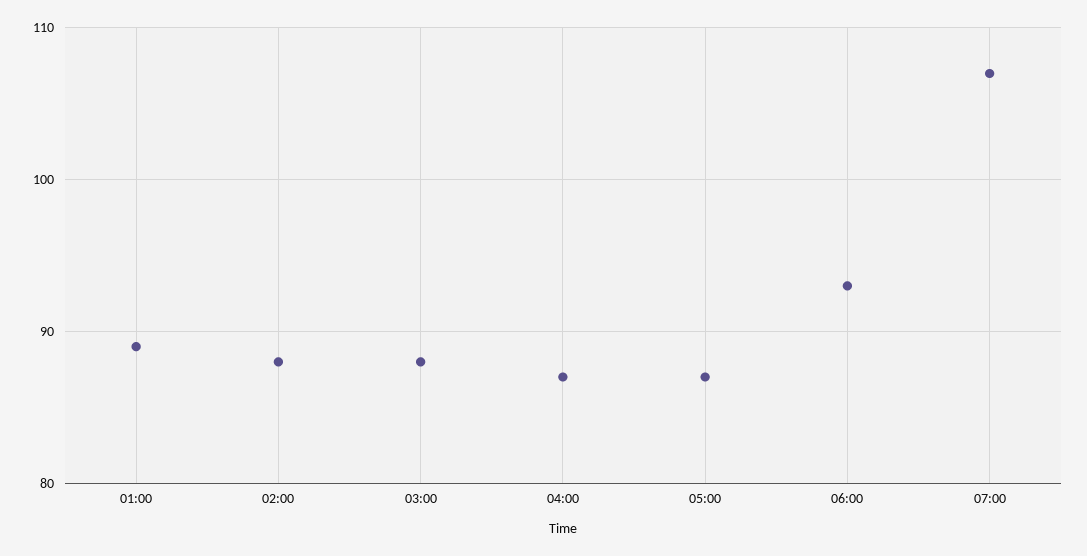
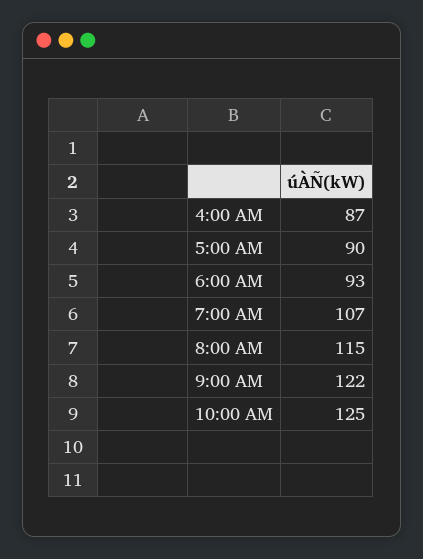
01:00: 89 -> none
02:00: 88 -> none
03:00: 88 -> none
05:00: 87 -> 90
8:00 AM: none -> 115
9:00 AM: none -> 122
10:00 AM: none -> 125

